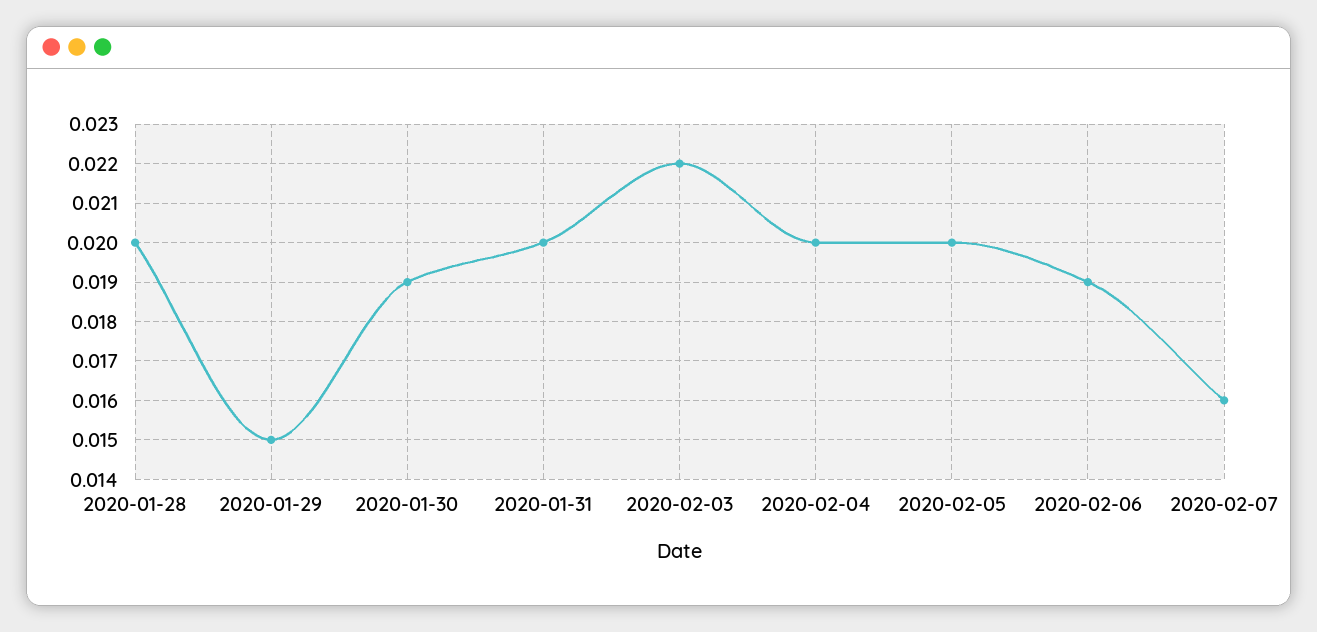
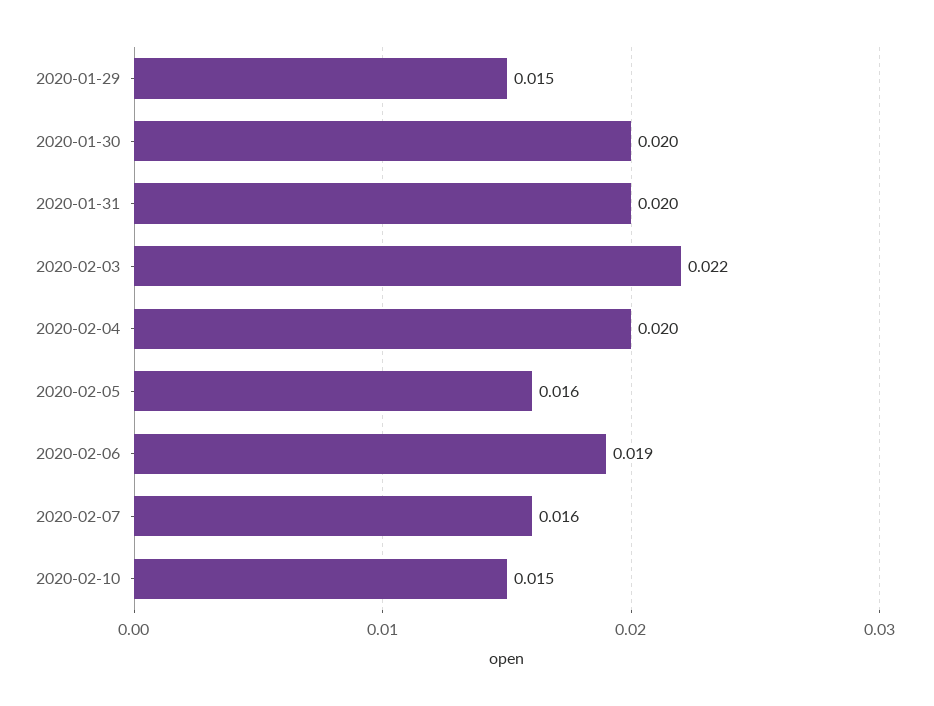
2020-01-28: 0.02 -> none
2020-01-30: 0.019 -> 0.02
2020-02-05: 0.02 -> 0.016
2020-02-10: none -> 0.015

